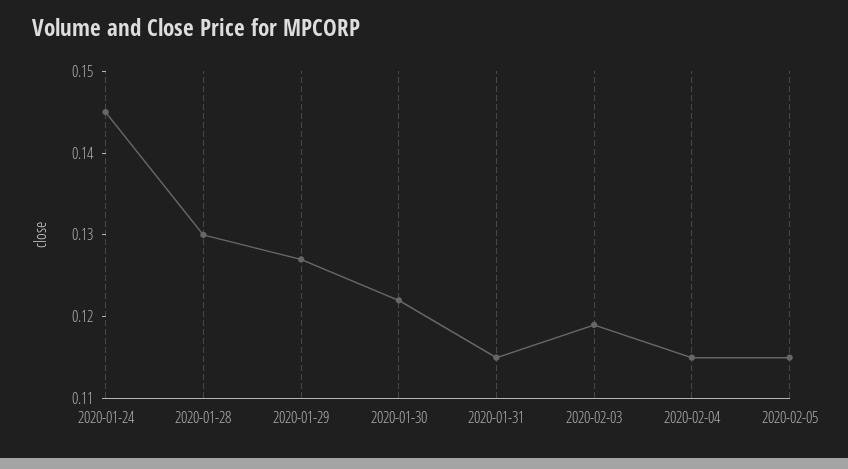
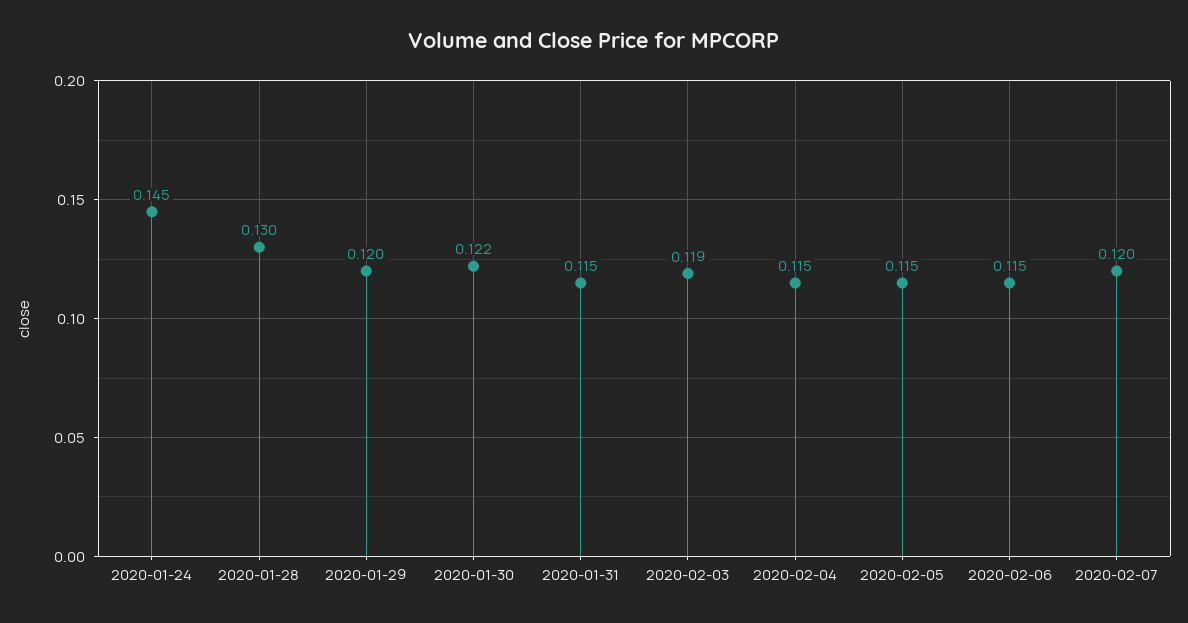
2020-01-29: 0.127 -> 0.12
2020-02-06: none -> 0.115
2020-02-07: none -> 0.12

